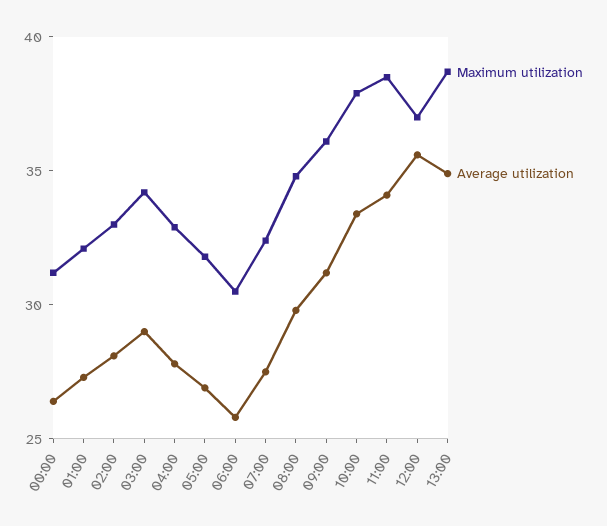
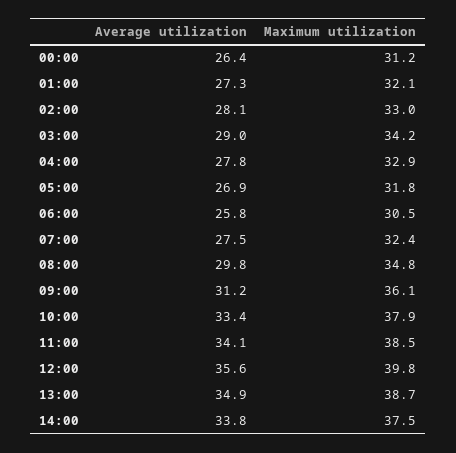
Maximum utilization, 12:00: 37 -> 39.8
Average utilization, 14:00: none -> 33.8
Maximum utilization, 14:00: none -> 37.5

